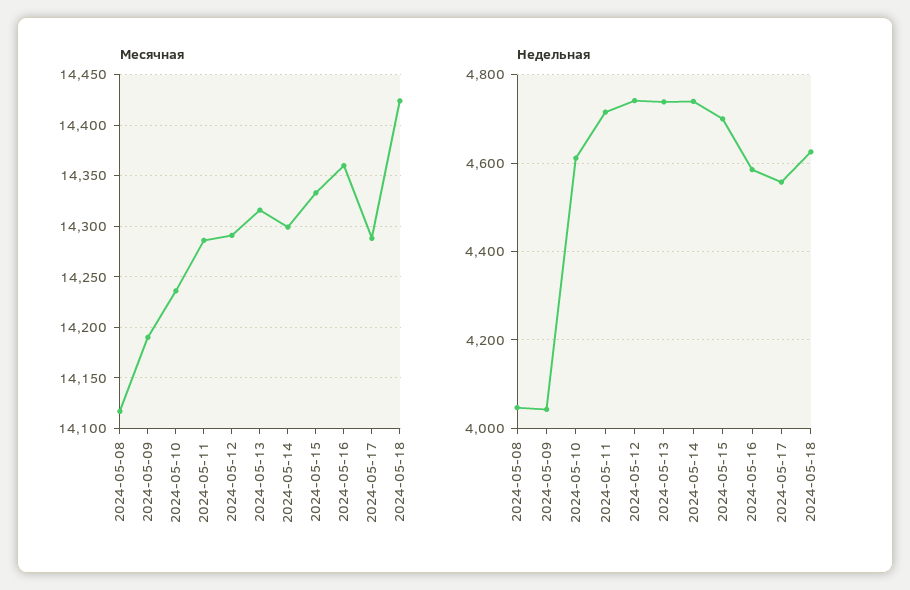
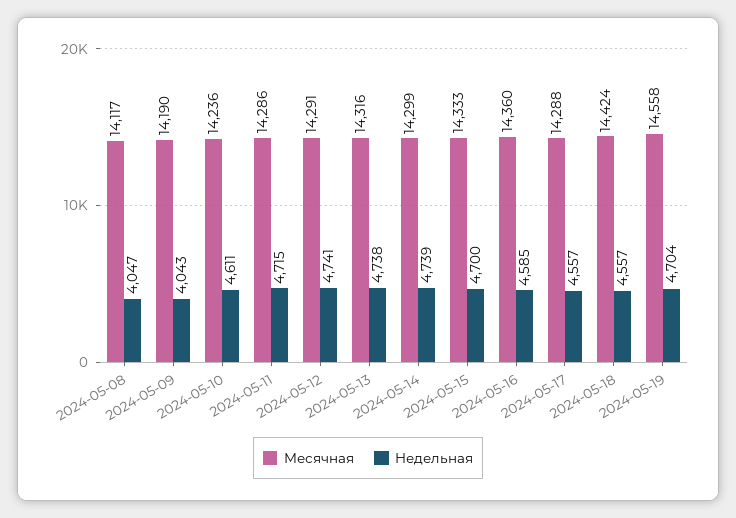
Недельная, 2024-05-18: 4620 -> 4557
Месячная, 2024-05-19: none -> 14558
Недельная, 2024-05-19: none -> 4704

